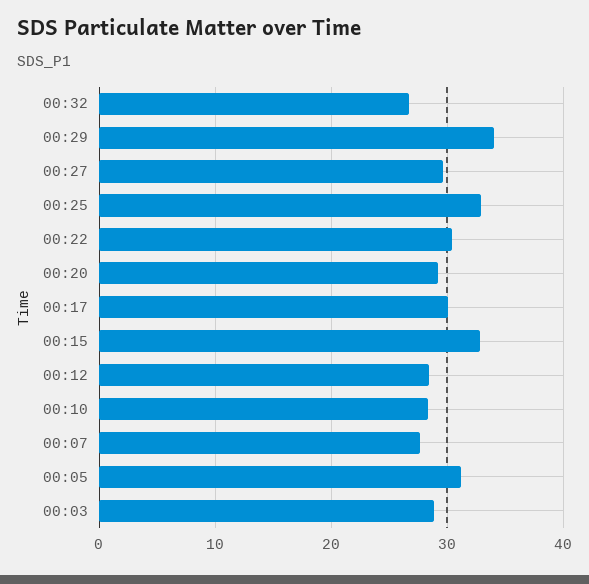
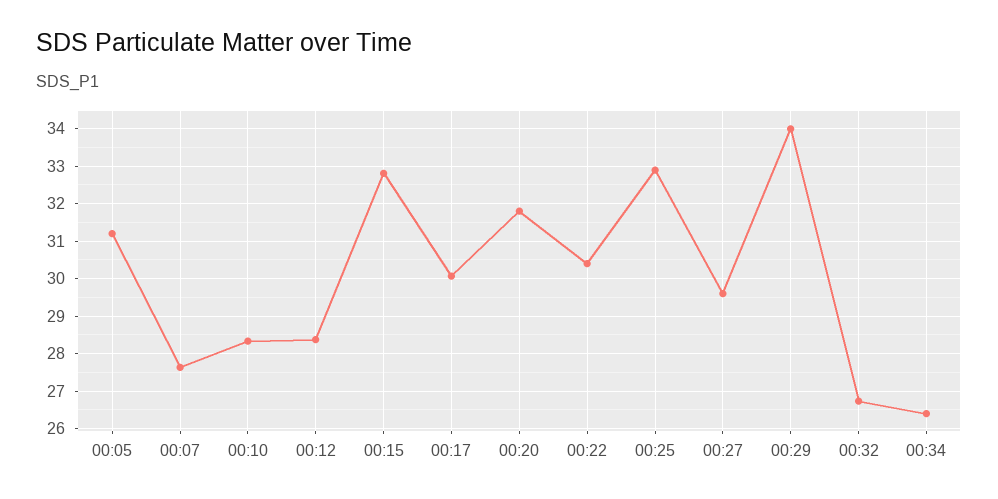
00:20: 29 -> 31.8
00:03: 29 -> none
00:34: none -> 26.4

